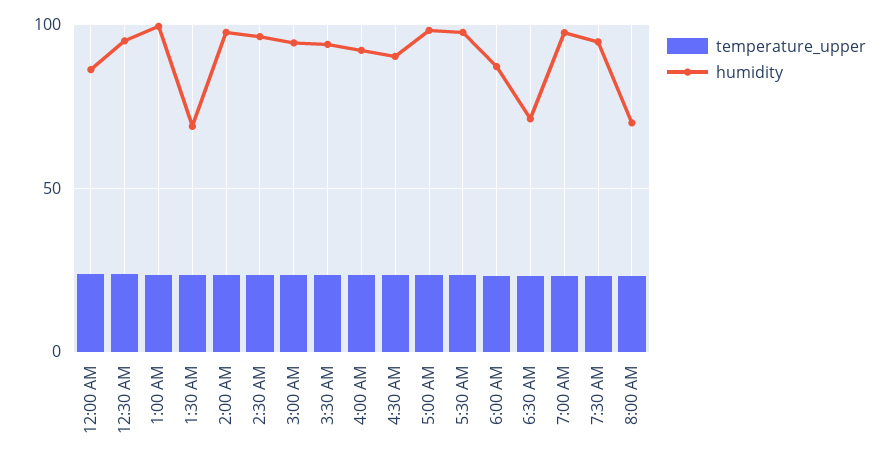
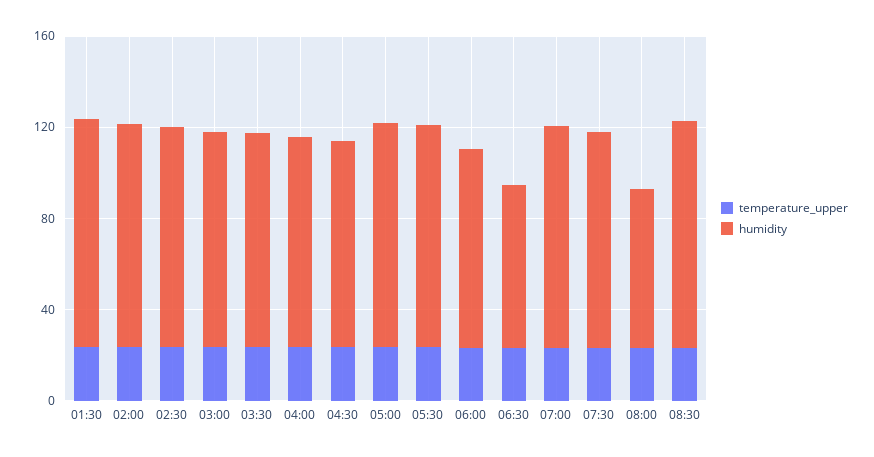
temperature_upper, 12:00 AM: 25 -> none
humidity, 12:00 AM: 85 -> none
temperature_upper, 12:30 AM: 25 -> none
humidity, 12:30 AM: 95 -> none
temperature_upper, 1:00 AM: 25 -> none
humidity, 1:00 AM: 100 -> none
humidity, 1:30 AM: 70 -> 100
temperature_upper, 08:30: none -> 20
humidity, 08:30: none -> 100

